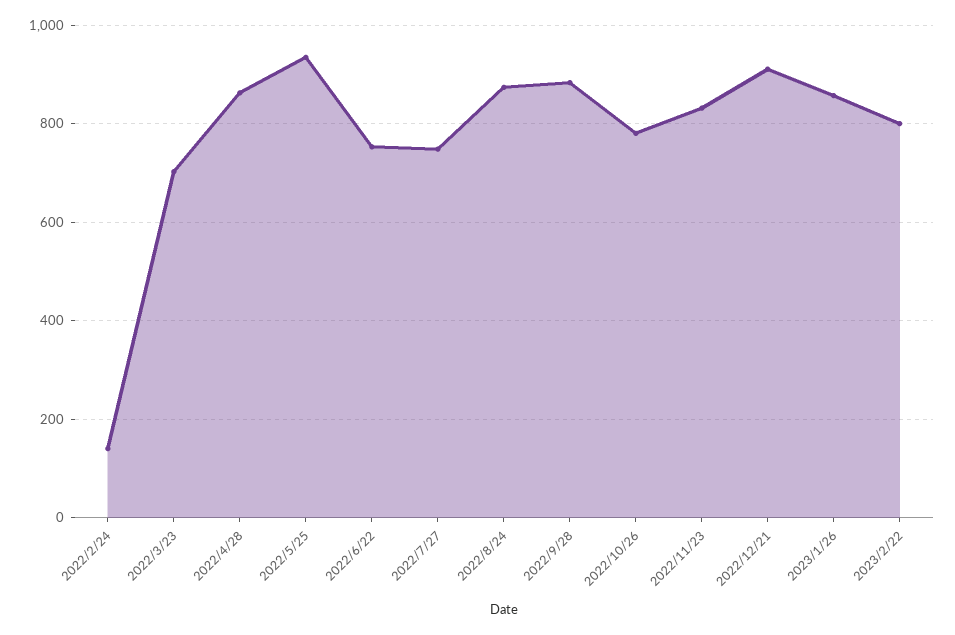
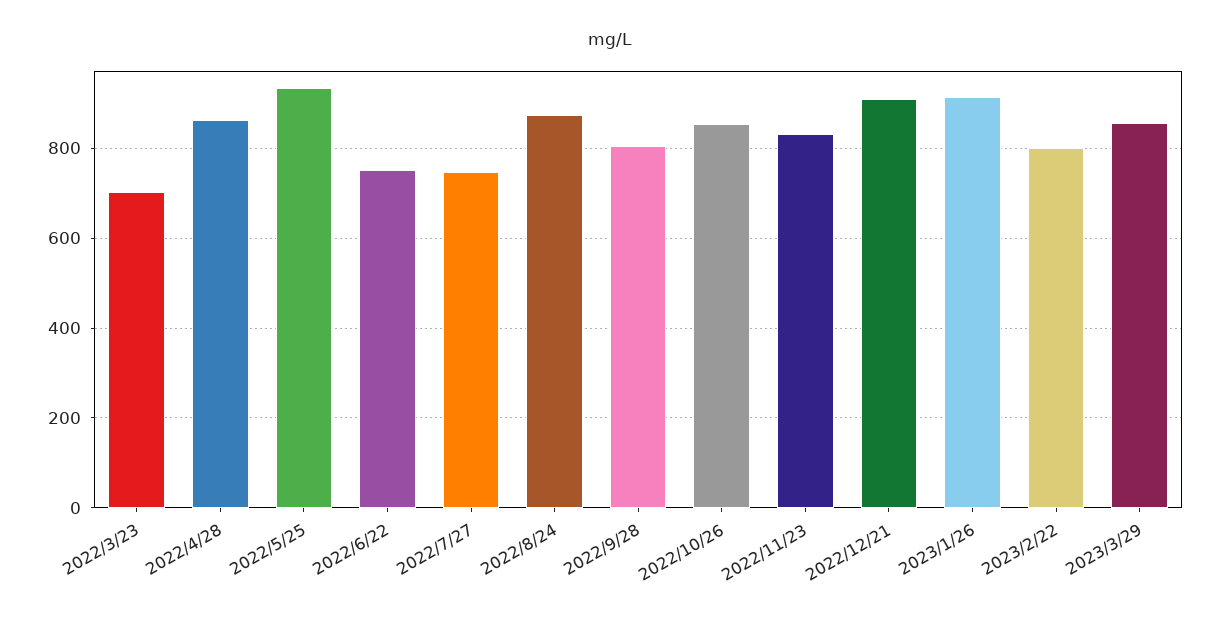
2022/2/24: 140 -> none
2022/9/28: 880 -> 800
2022/10/26: 780 -> 860
2023/1/26: 860 -> 920
2023/3/29: none -> 860

